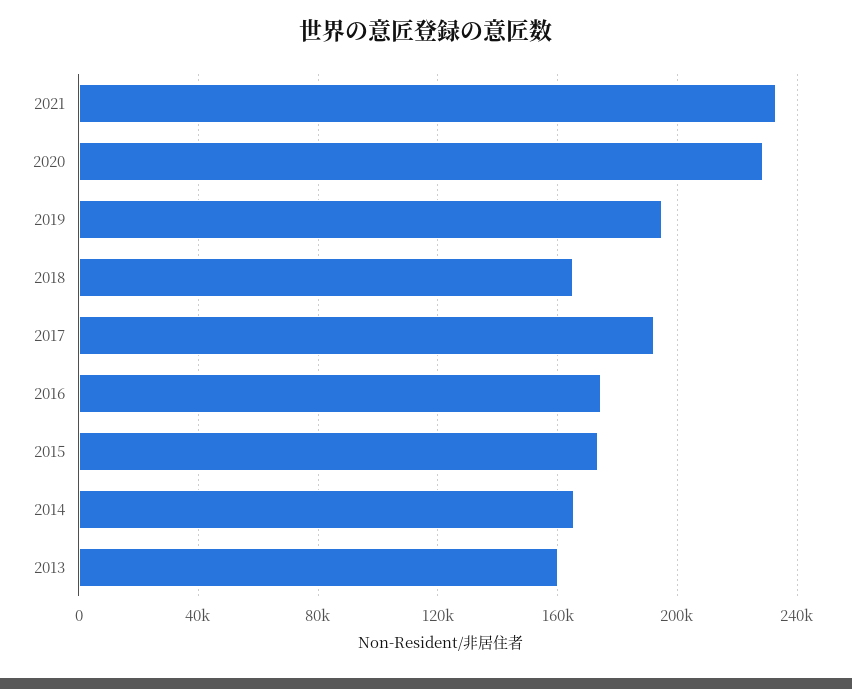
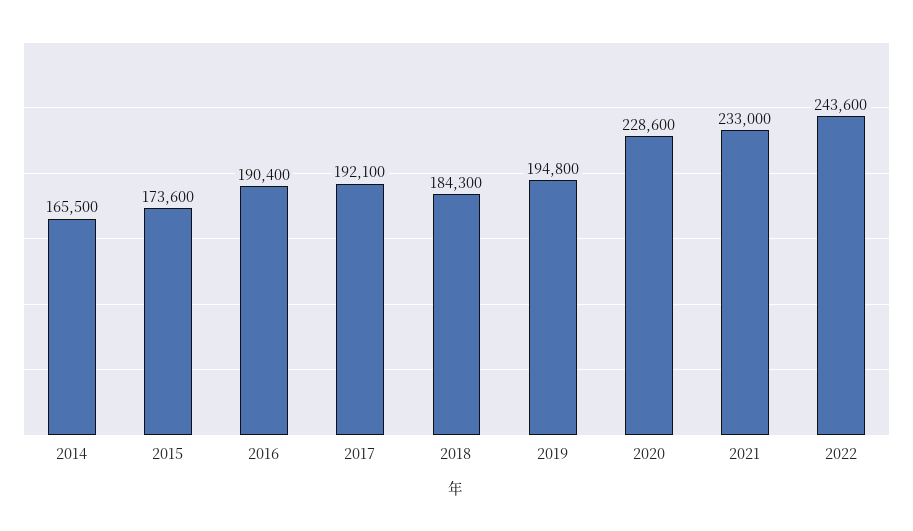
2018: 165000 -> 184300
2016: 175000 -> 190400
2013: 160000 -> none
2022: none -> 243600

